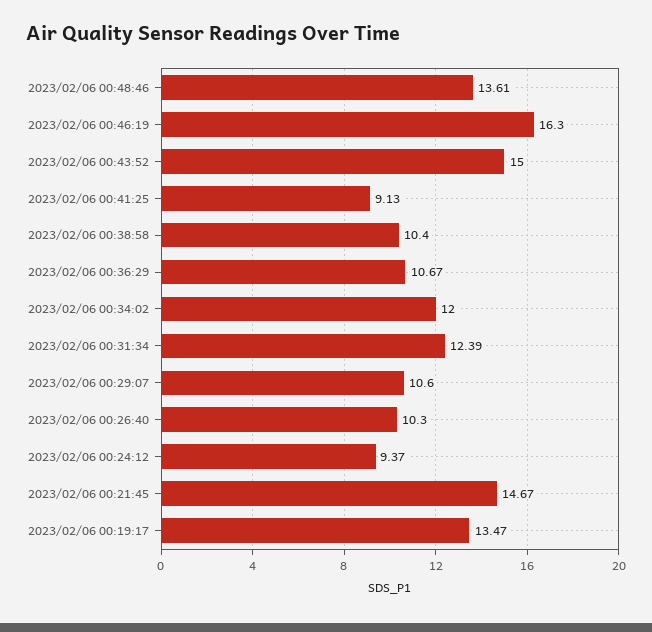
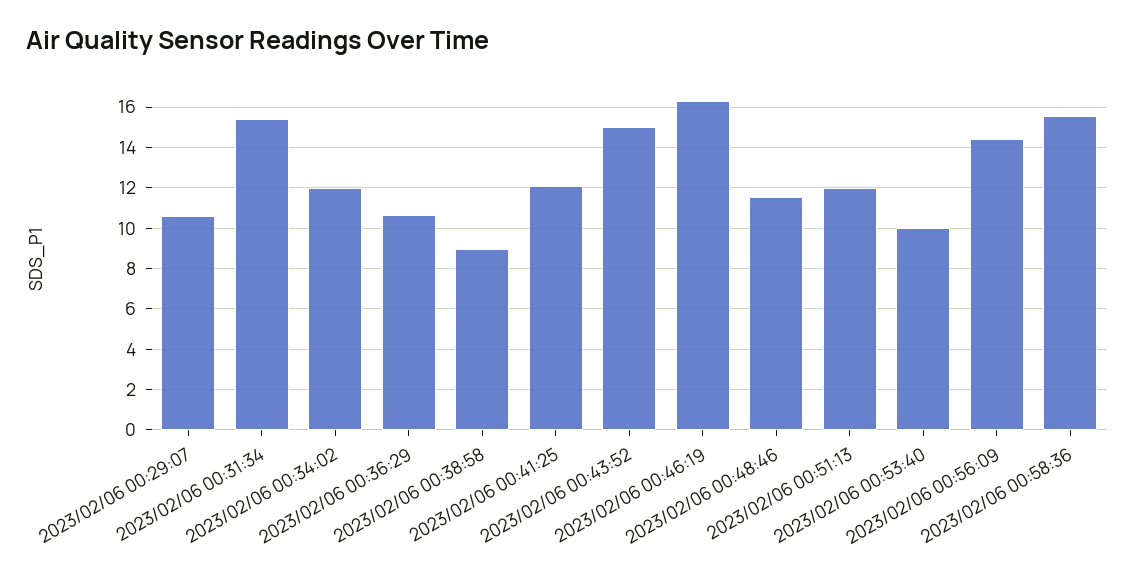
2023/02/06 00:48:46: 13.61 -> 11.5
2023/02/06 00:41:25: 9.13 -> 12
2023/02/06 00:38:58: 10.4 -> 9
2023/02/06 00:31:34: 12.39 -> 15.5
2023/02/06 00:26:40: 10.3 -> none
2023/02/06 00:24:12: 9.37 -> none
2023/02/06 00:21:45: 14.67 -> none
2023/02/06 00:19:17: 13.47 -> none
2023/02/06 00:51:13: none -> 12
2023/02/06 00:53:40: none -> 10
2023/02/06 00:56:09: none -> 14.5
2023/02/06 00:58:36: none -> 15.5

